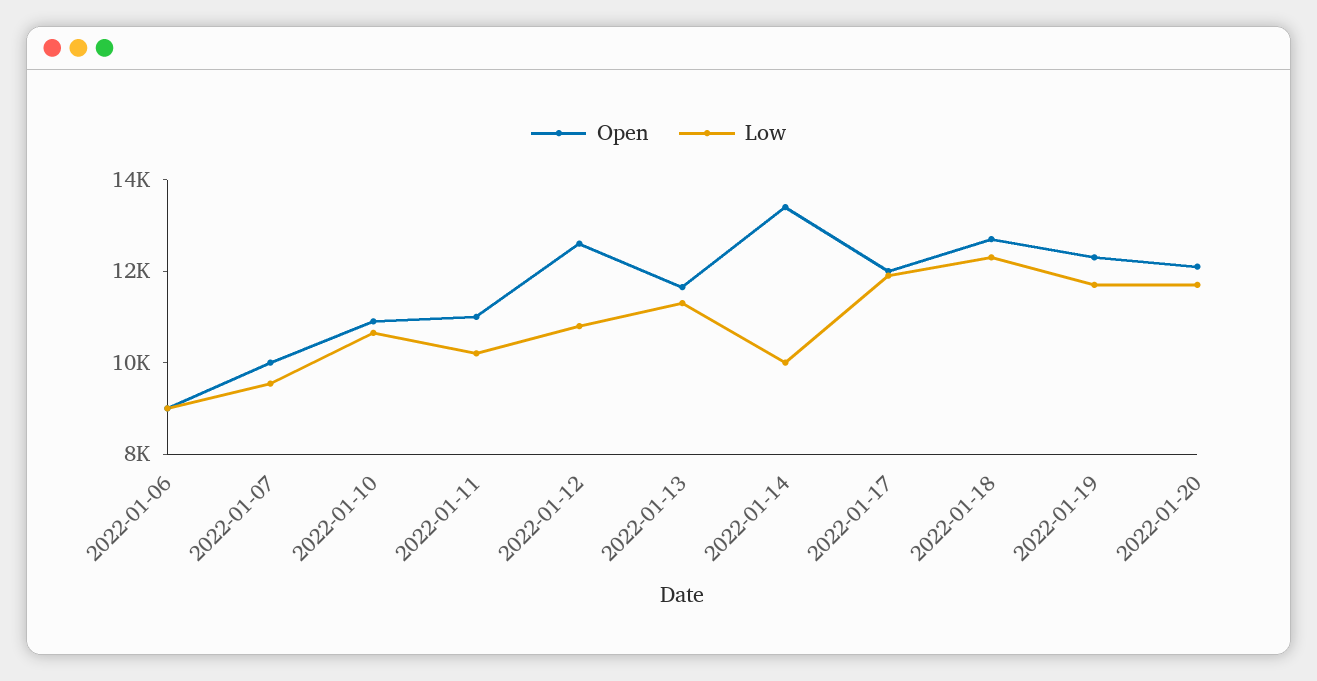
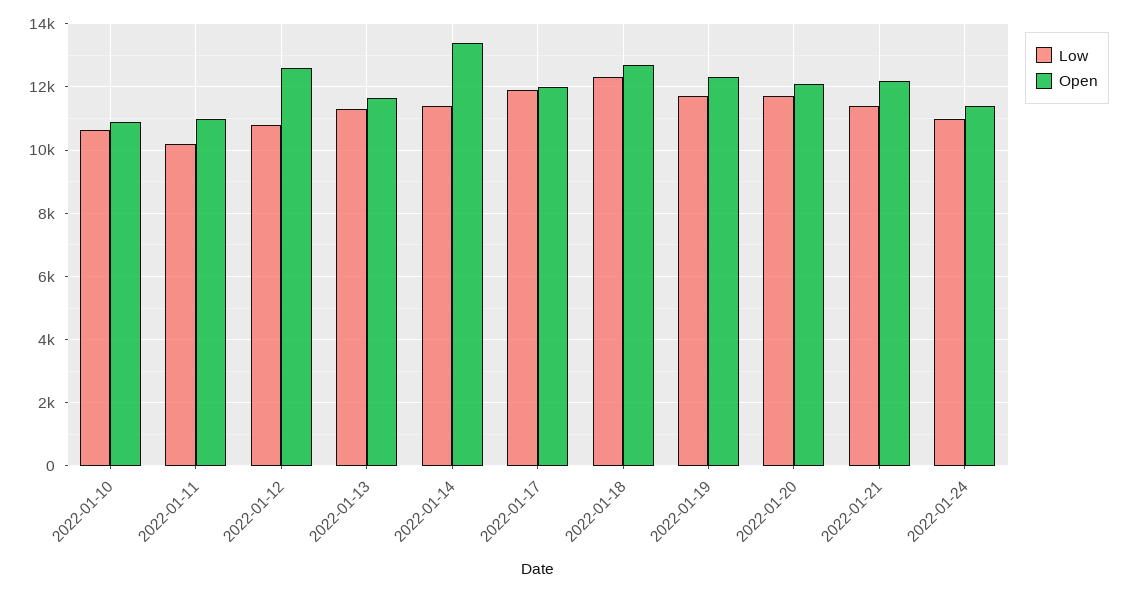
Open, 2022-01-06: 9000 -> none
Low, 2022-01-06: 9000 -> none
Open, 2022-01-07: 10000 -> none
Low, 2022-01-07: 9500 -> none
Low, 2022-01-14: 10000 -> 11400
Low, 2022-01-21: none -> 11400
Open, 2022-01-21: none -> 12200
Low, 2022-01-24: none -> 11000
Open, 2022-01-24: none -> 11400

